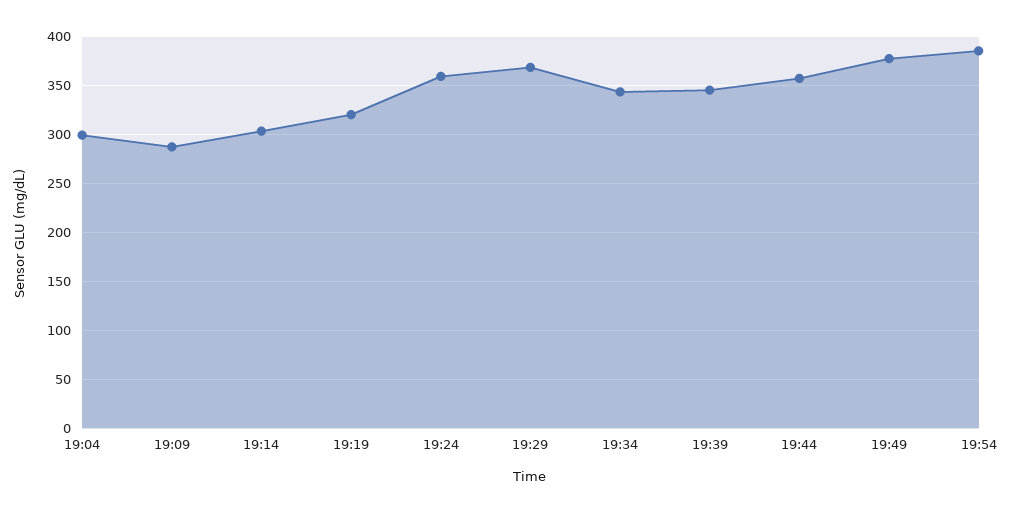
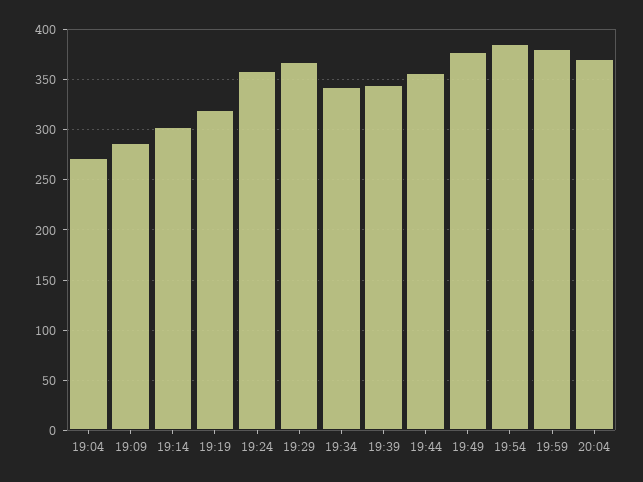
19:04: 300 -> 270
19:59: none -> 380
20:04: none -> 370

